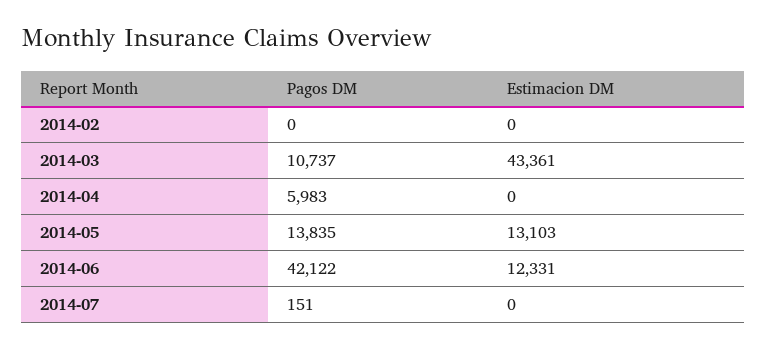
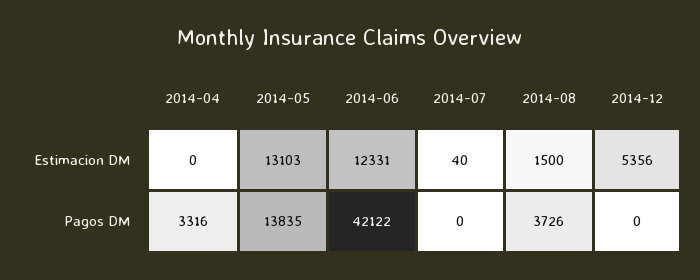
Pagos DM, 2014-02: 0 -> none
Estimacion DM, 2014-02: 0 -> none
Pagos DM, 2014-03: 10737 -> none
Estimacion DM, 2014-03: 43361 -> none
Pagos DM, 2014-04: 5983 -> 3316
Pagos DM, 2014-07: 151 -> 0
Estimacion DM, 2014-07: 0 -> 40
Estimacion DM, 2014-08: none -> 1500
Estimacion DM, 2014-12: none -> 5356
Pagos DM, 2014-08: none -> 3726
Pagos DM, 2014-12: none -> 0

